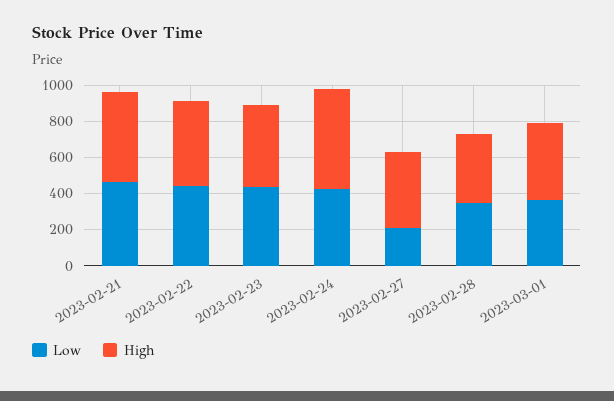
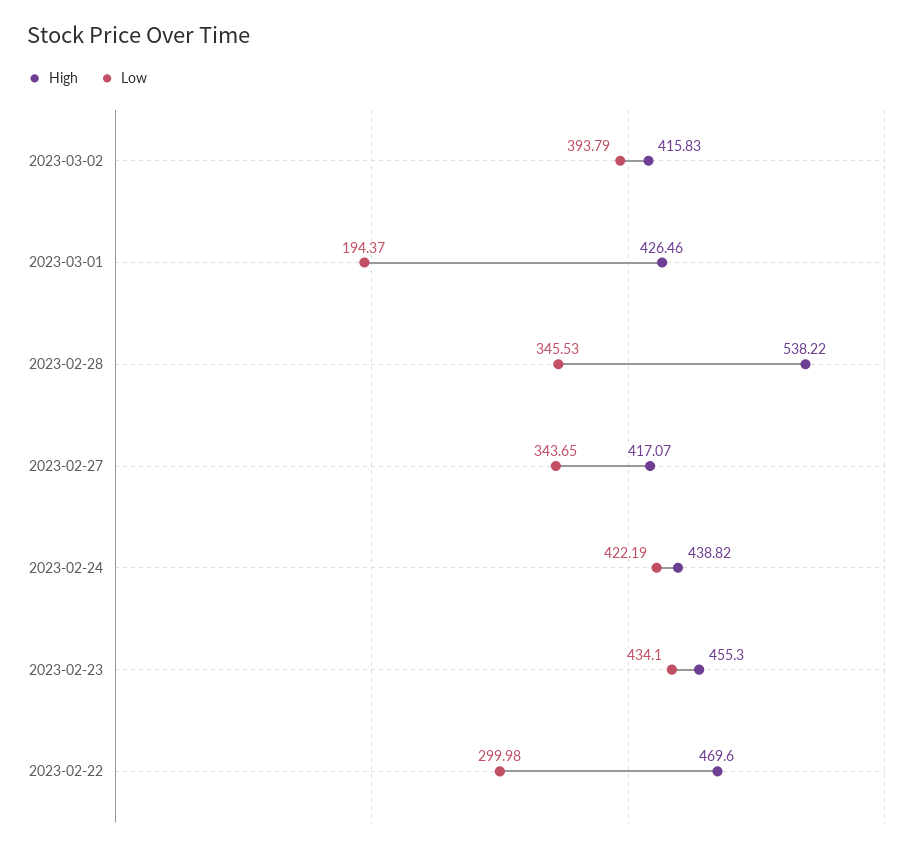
Low, 2023-02-21: 450 -> none
High, 2023-02-21: 500 -> none
Low, 2023-02-22: 450 -> 299.98
High, 2023-02-24: 550 -> 438.82
Low, 2023-02-27: 200 -> 343.65
High, 2023-02-28: 400 -> 538.22
Low, 2023-03-01: 350 -> 194.37
High, 2023-03-02: none -> 415.83
Low, 2023-03-02: none -> 393.79

